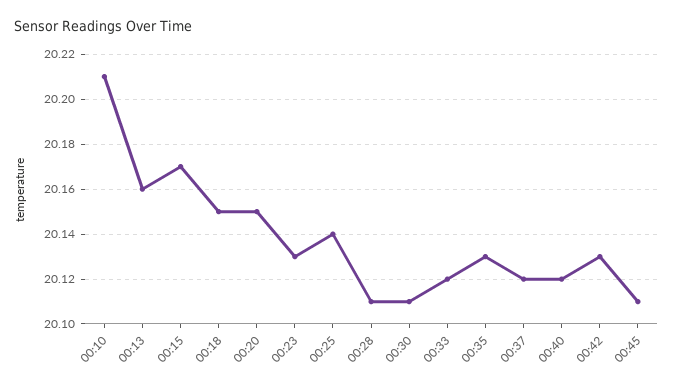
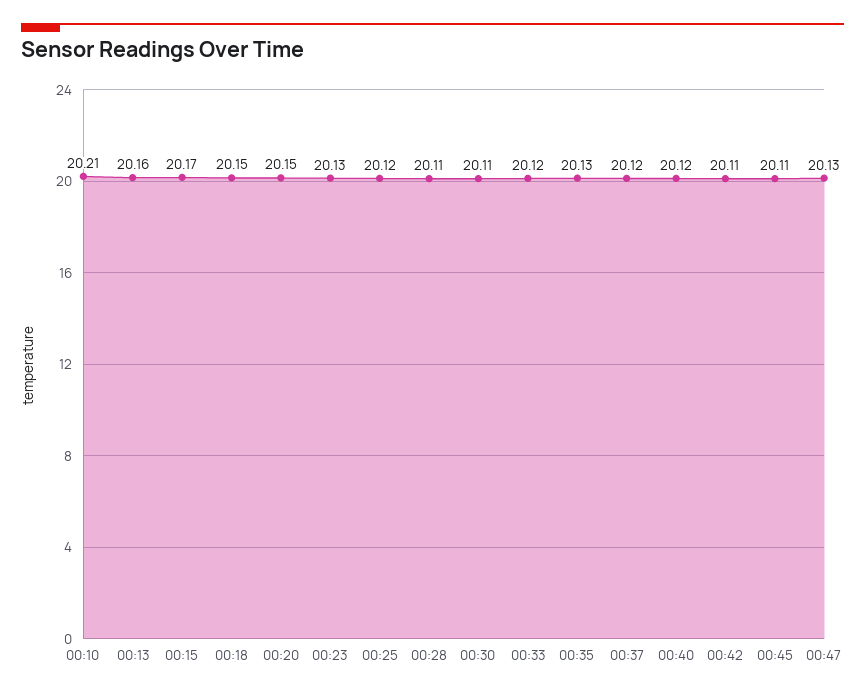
00:25: 20.14 -> 20.12
00:42: 20.13 -> 20.11
00:47: none -> 20.13

